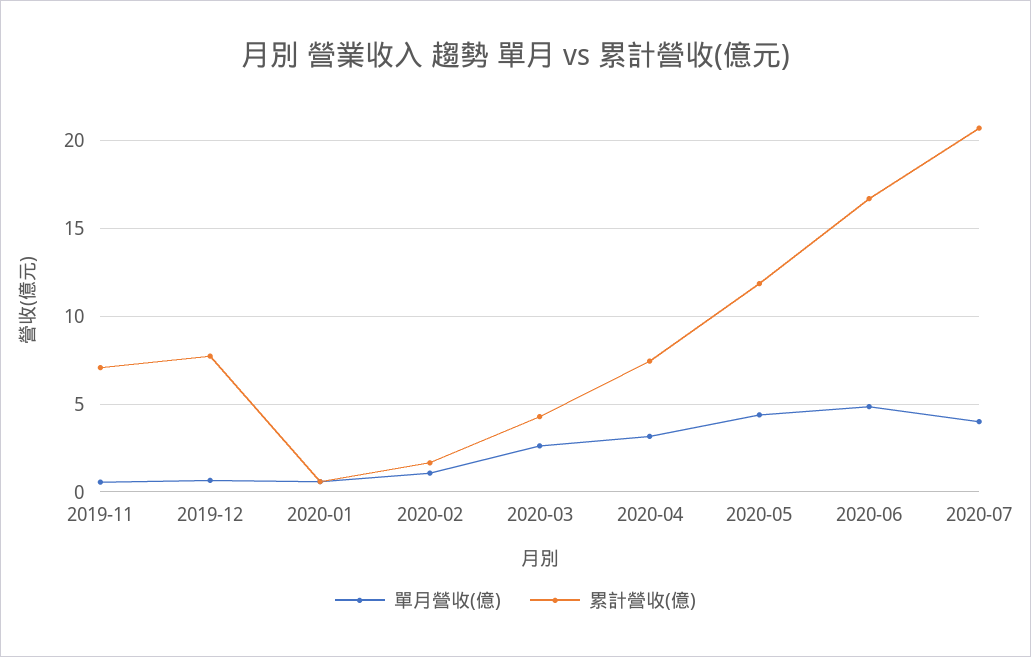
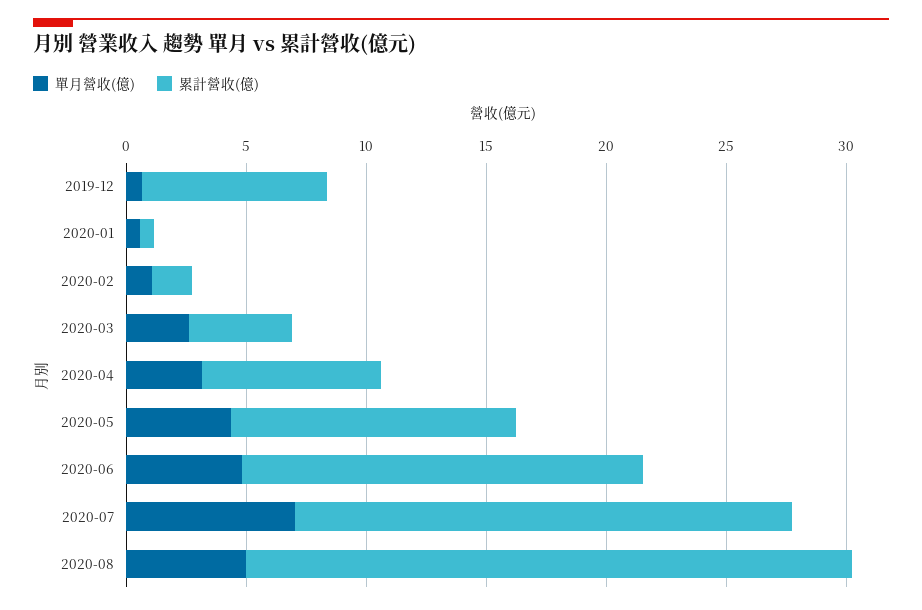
單月營收(億), 2019-11: 0.5 -> none
累計營收(億), 2019-11: 7 -> none
單月營收(億), 2020-07: 4 -> 7
單月營收(億), 2020-08: none -> 5
累計營收(億), 2020-08: none -> 25

